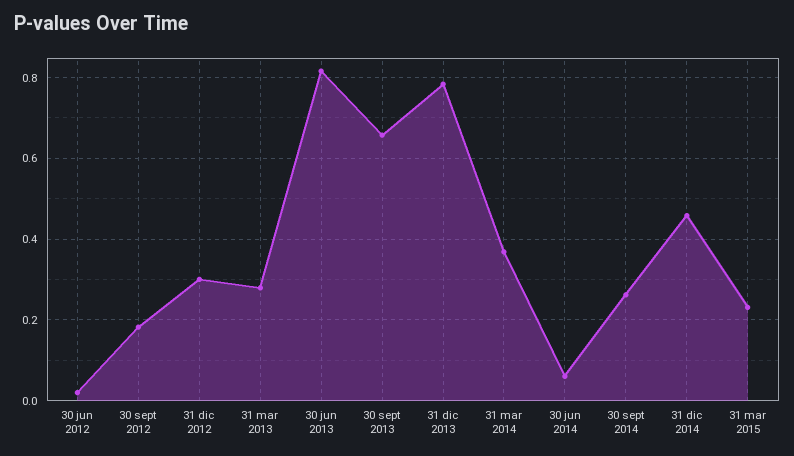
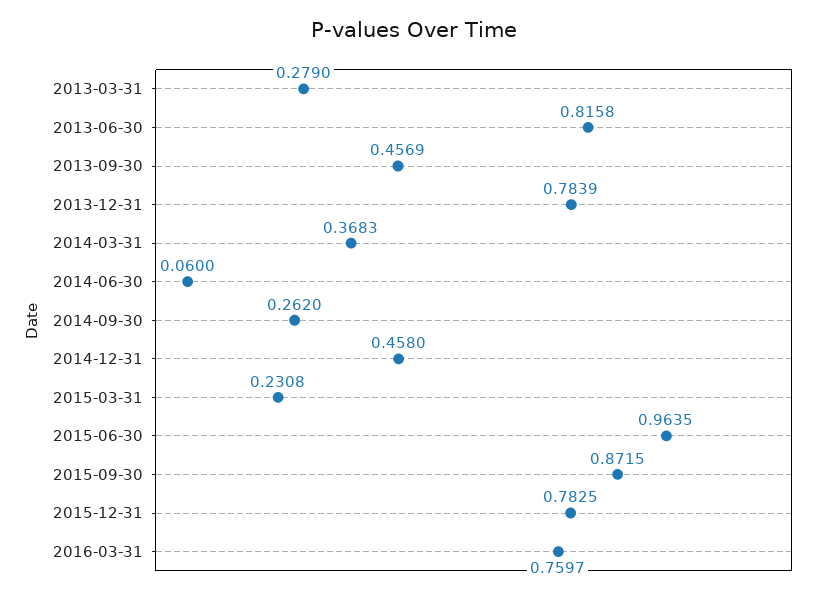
30 jun 2012: 0.02 -> none
30 sept 2012: 0.18 -> none
31 dic 2012: 0.3 -> none
30 sept 2013: 0.66 -> 0.4569
2015-06-30: none -> 0.9635
2015-09-30: none -> 0.8715
2015-12-31: none -> 0.7825
2016-03-31: none -> 0.7597

